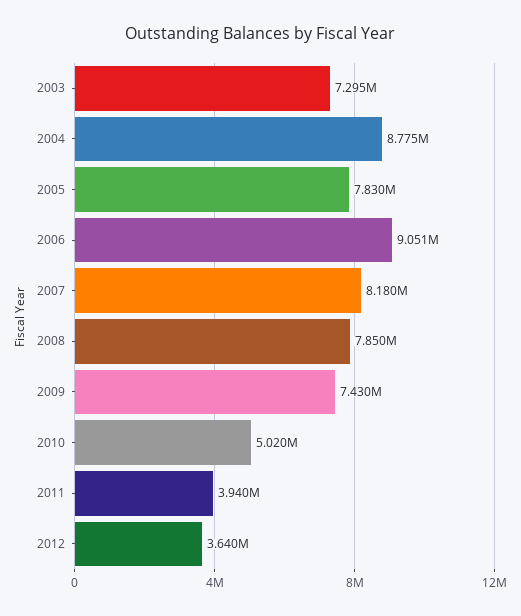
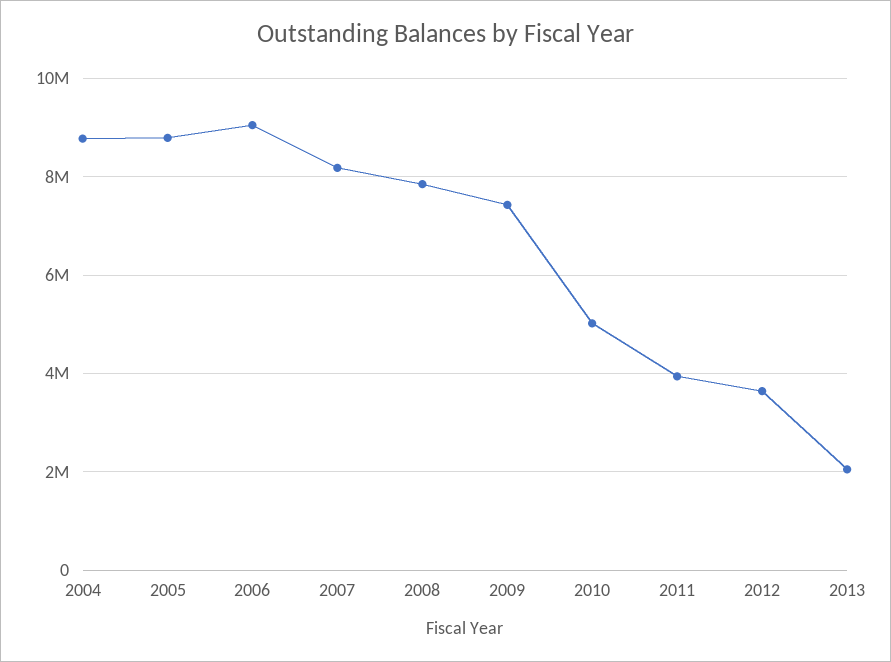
2003: 7295000 -> none
2005: 7830000 -> 8800000
2013: none -> 2000000

